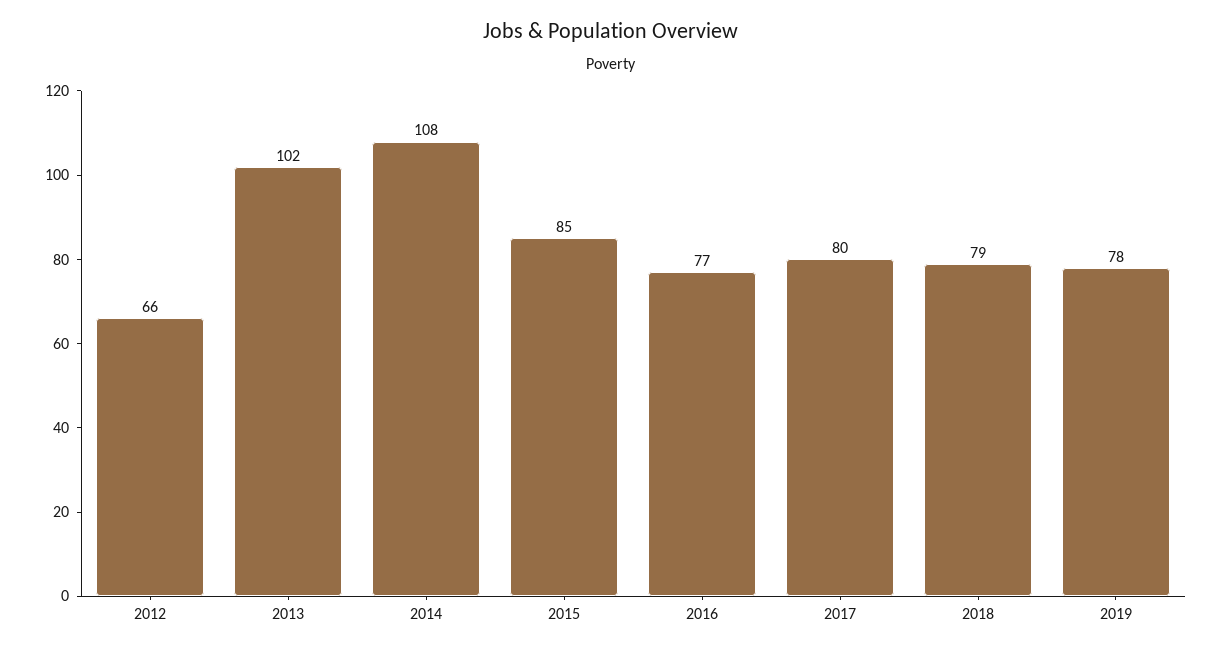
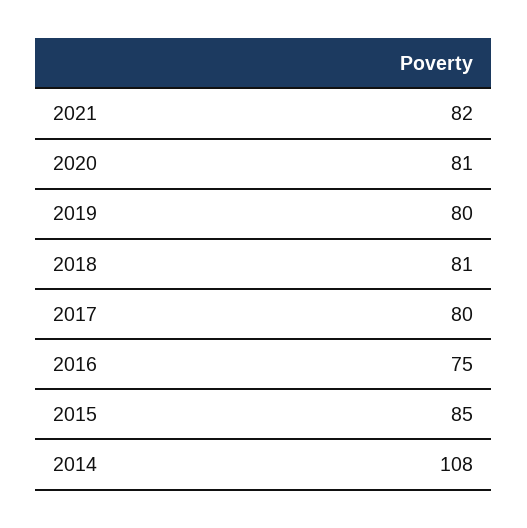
2012: 66 -> none
2013: 102 -> none
2016: 77 -> 75
2018: 79 -> 81
2019: 78 -> 80
2021: none -> 82
2020: none -> 81

